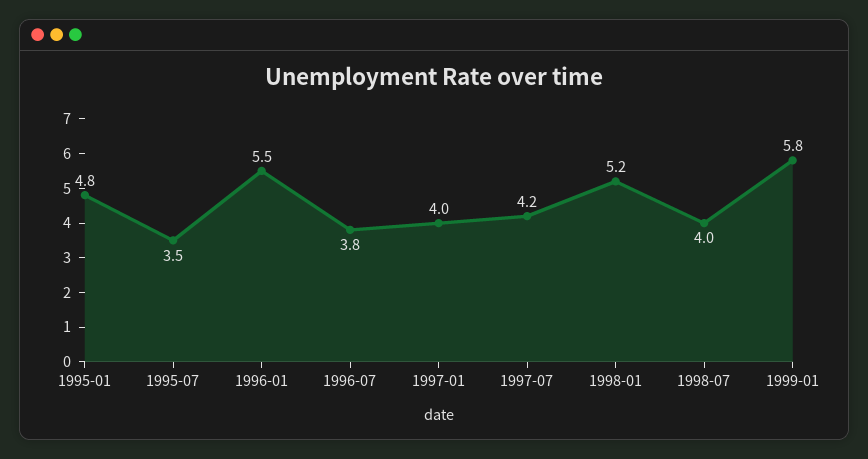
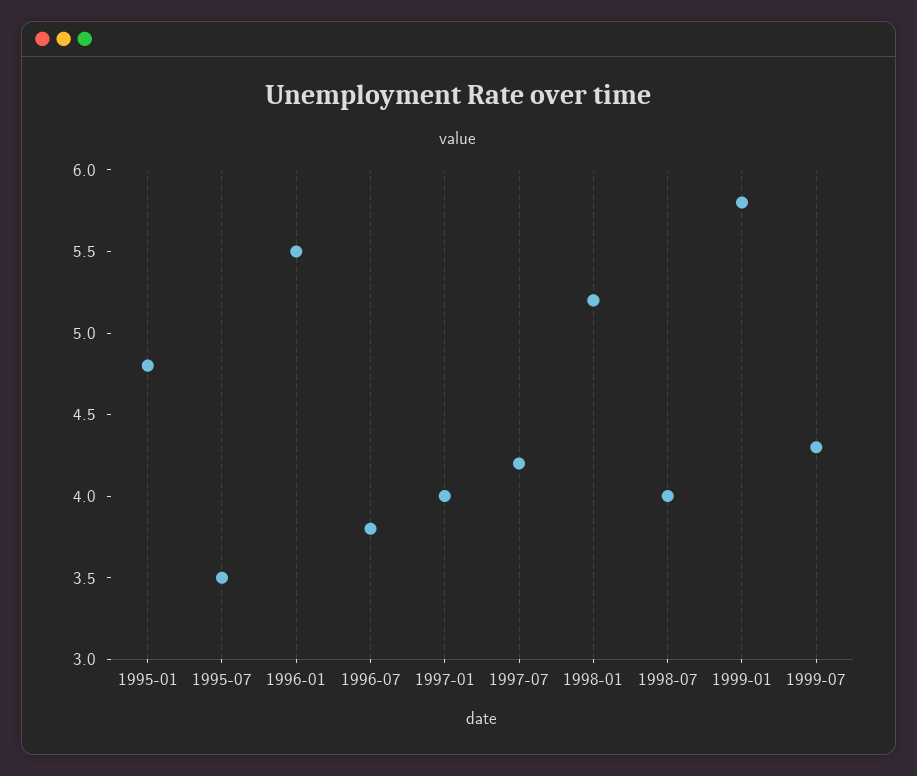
1999-07: none -> 4.3

